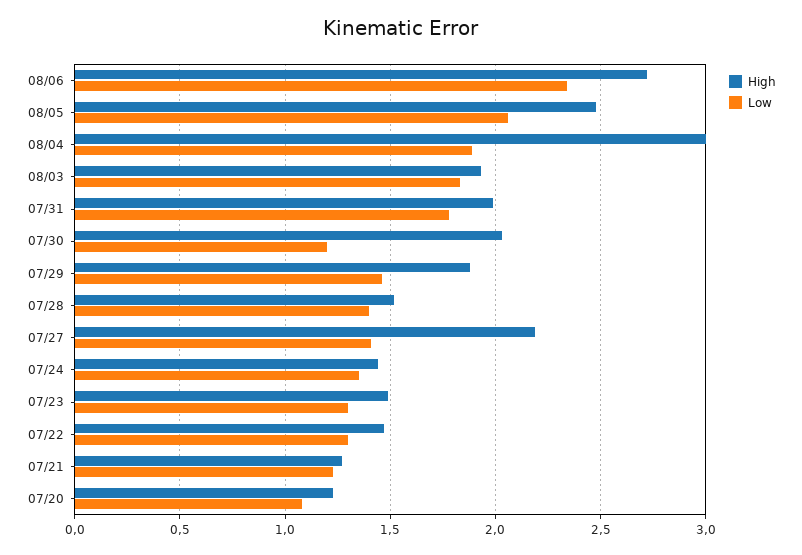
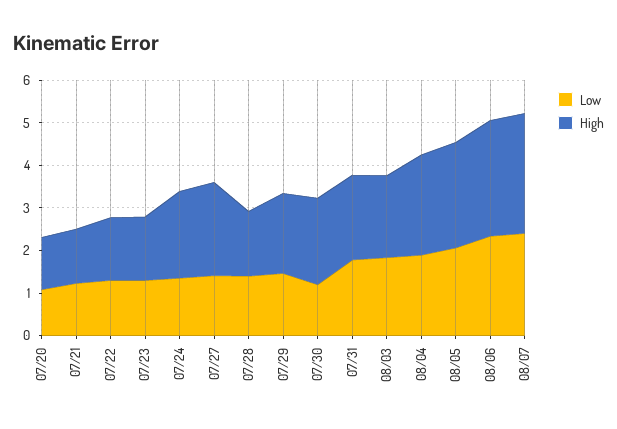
High, 08/04: 3 -> 2.4
High, 07/24: 1.45 -> 2
Low, 08/07: none -> 2.4
High, 08/07: none -> 2.8

